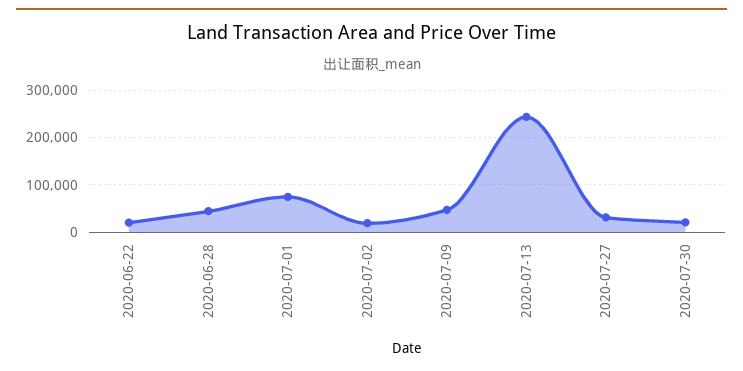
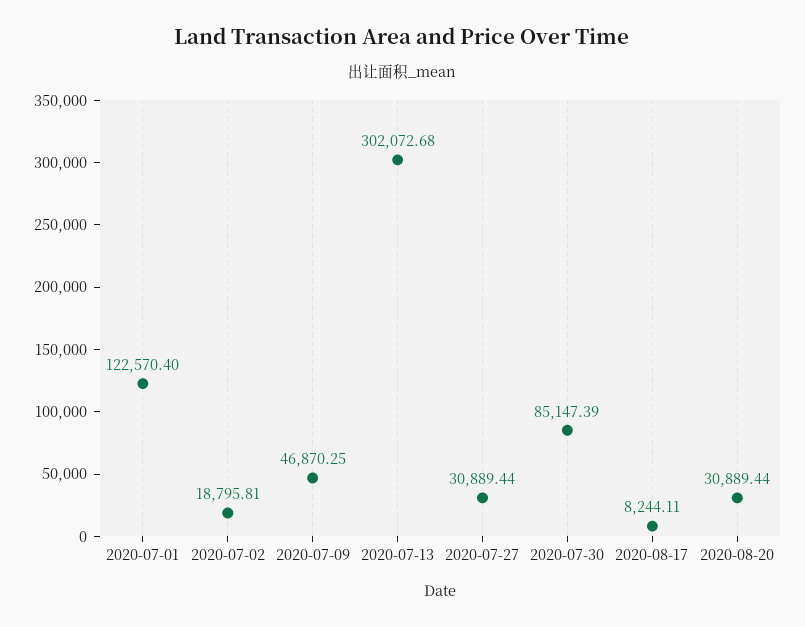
2020-06-22: 20000 -> none
2020-06-28: 40000 -> none
2020-07-01: 80000 -> 122570.4
2020-07-13: 240000 -> 302072.68
2020-07-30: 20000 -> 85147.39
2020-08-17: none -> 8244.11
2020-08-20: none -> 30889.44

